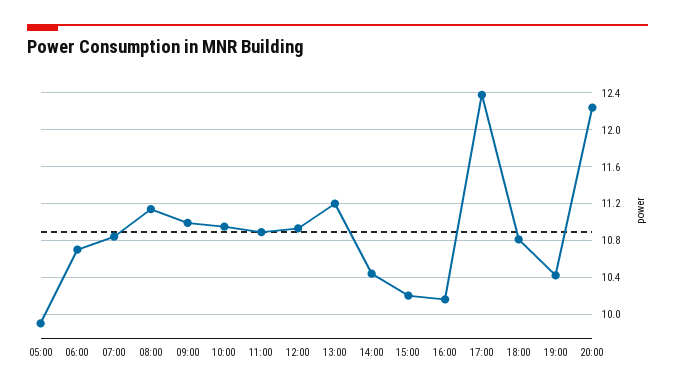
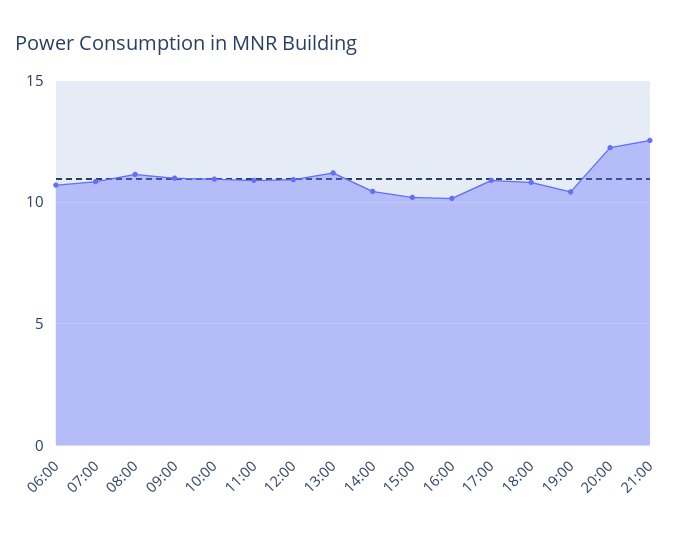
05:00: 9.9 -> none
17:00: 12.4 -> 11
21:00: none -> 12.5

